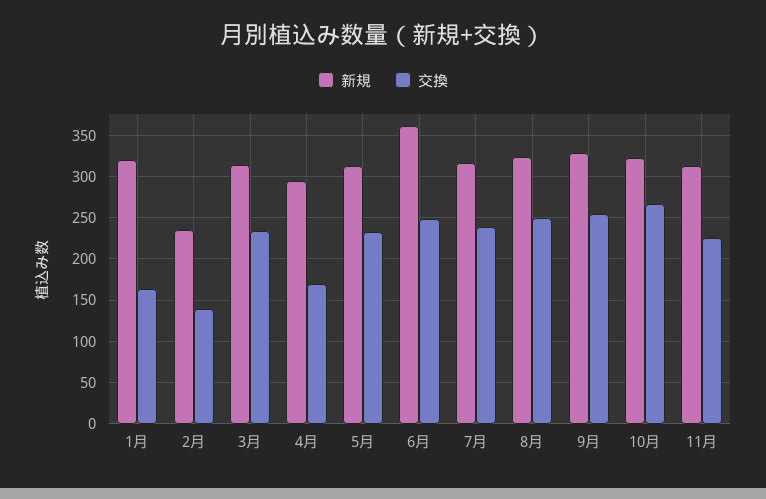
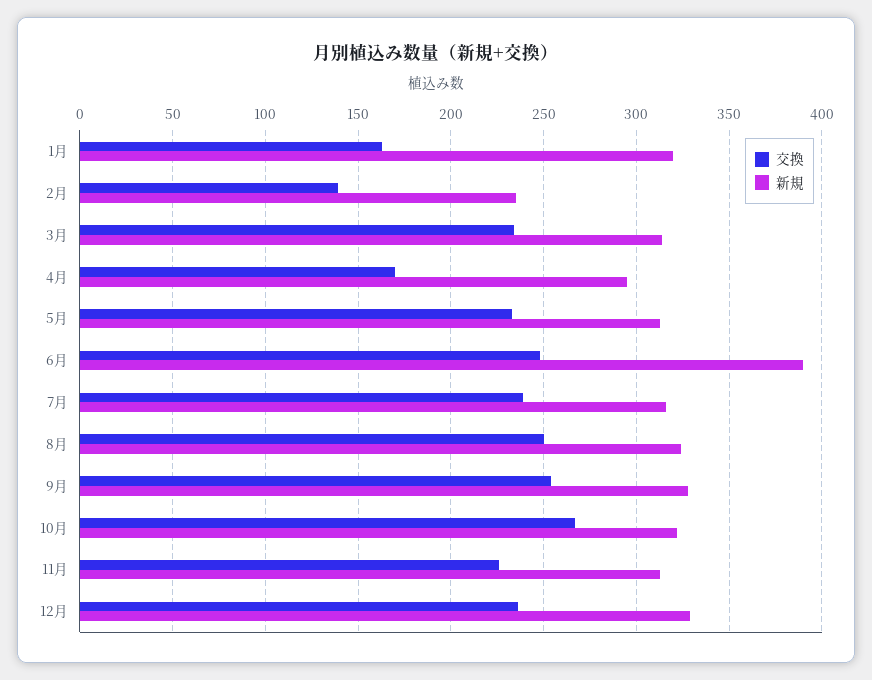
新規, 6月: 360 -> 390
交換, 12月: none -> 235
新規, 12月: none -> 330

